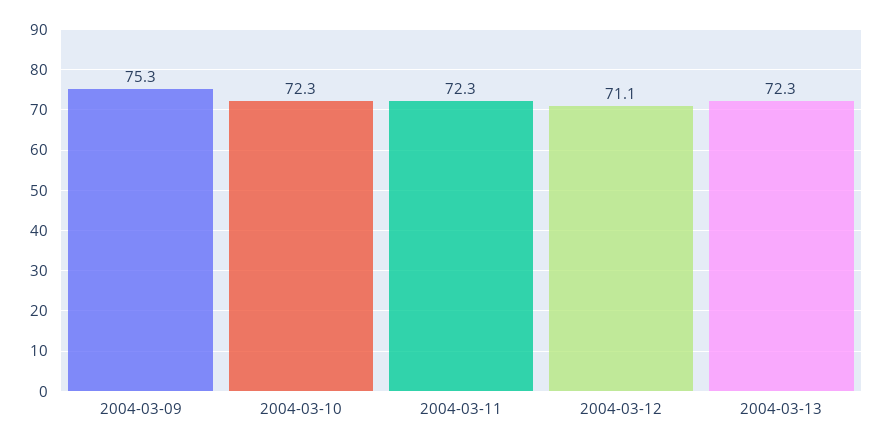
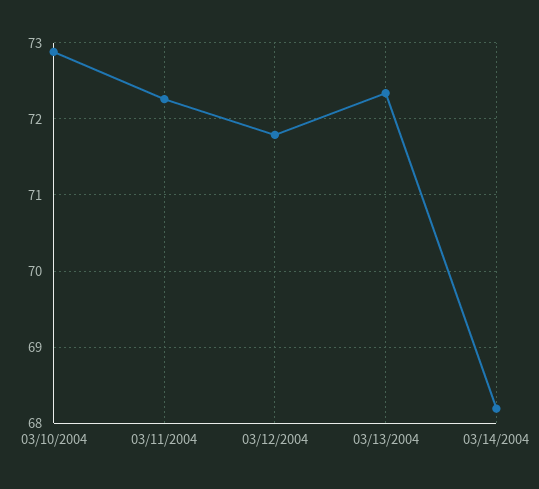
2004-03-09: 75.3 -> none
2004-03-10: 72.3 -> 72.9
2004-03-12: 71.1 -> 71.8
03/14/2004: none -> 68.2

